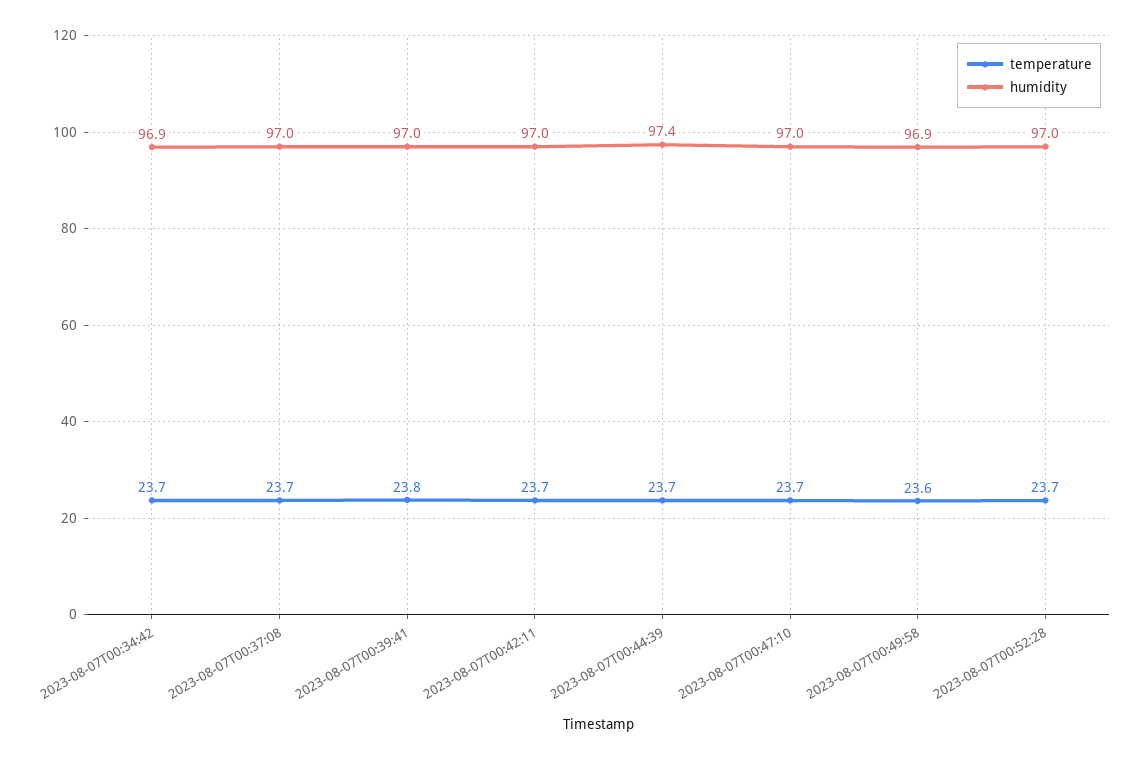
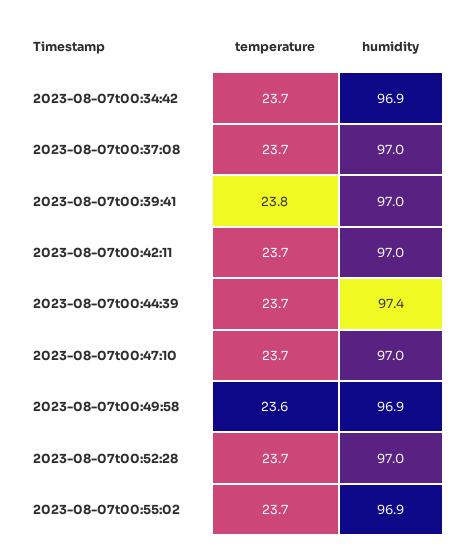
temperature, 2023-08-07t00:55:02: none -> 23.7
humidity, 2023-08-07t00:55:02: none -> 96.9

